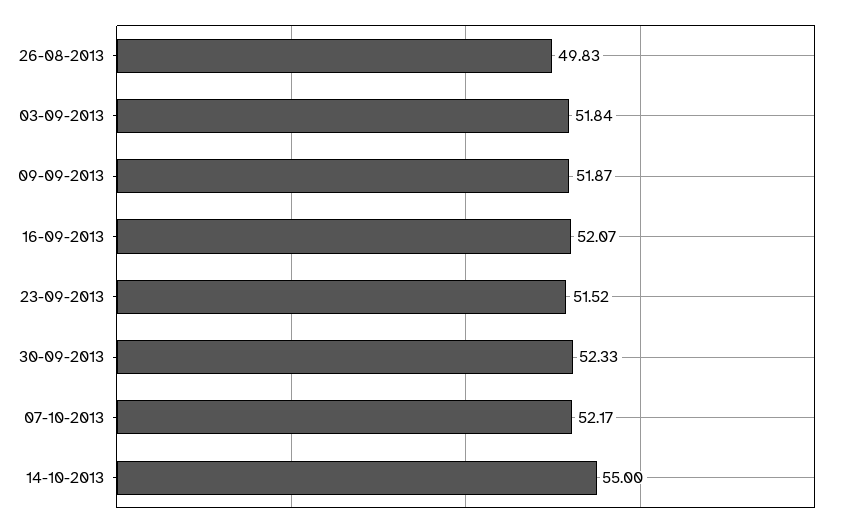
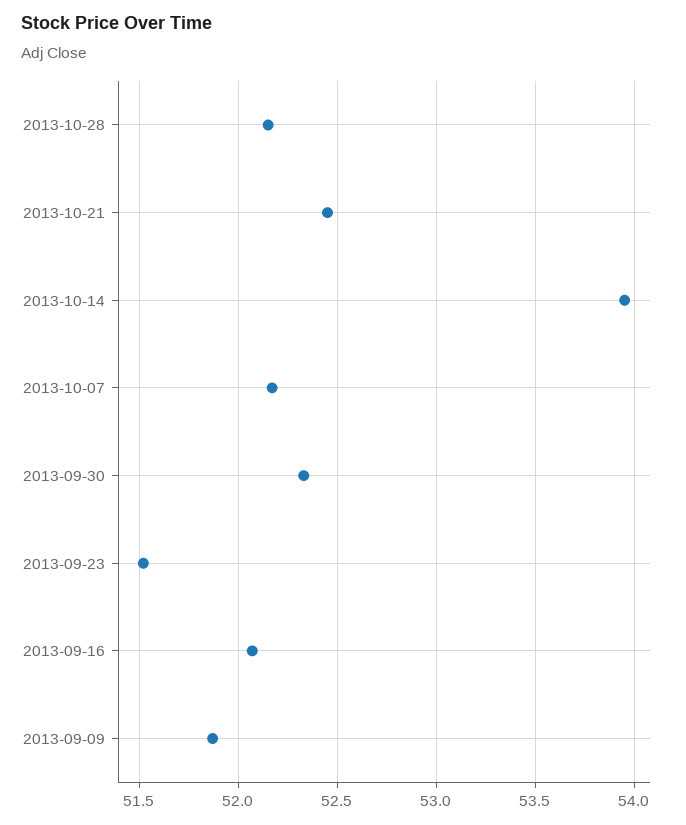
26-08-2013: 49.83 -> none
03-09-2013: 51.84 -> none
14-10-2013: 55 -> 53.95
2013-10-28: none -> 52.15
2013-10-21: none -> 52.45

